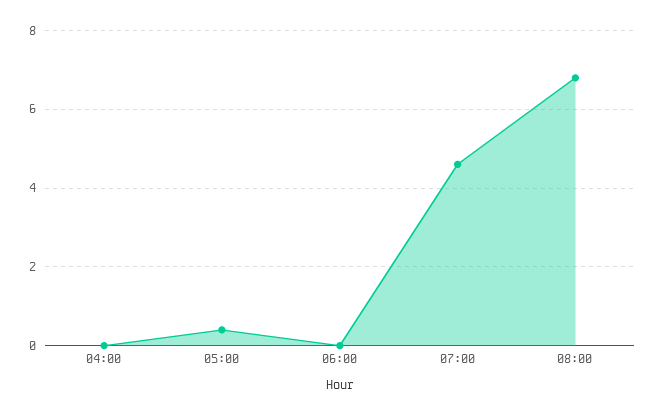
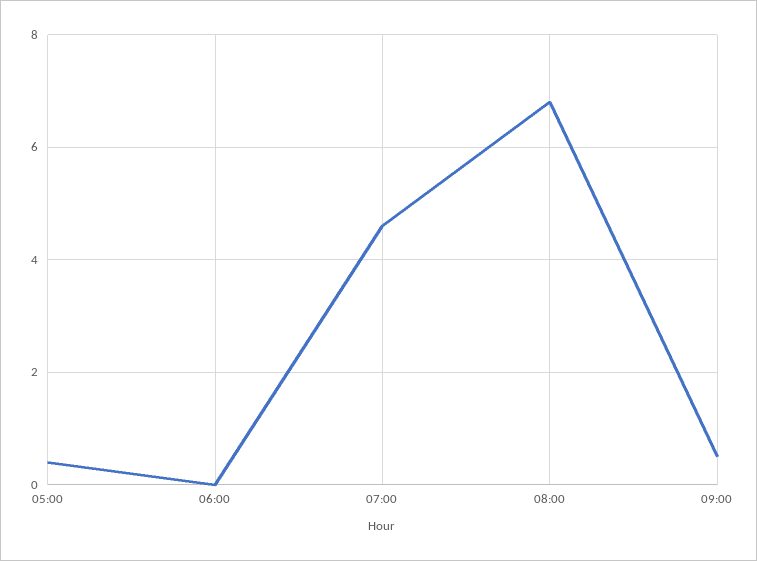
04:00: 0 -> none
09:00: none -> 0.5

